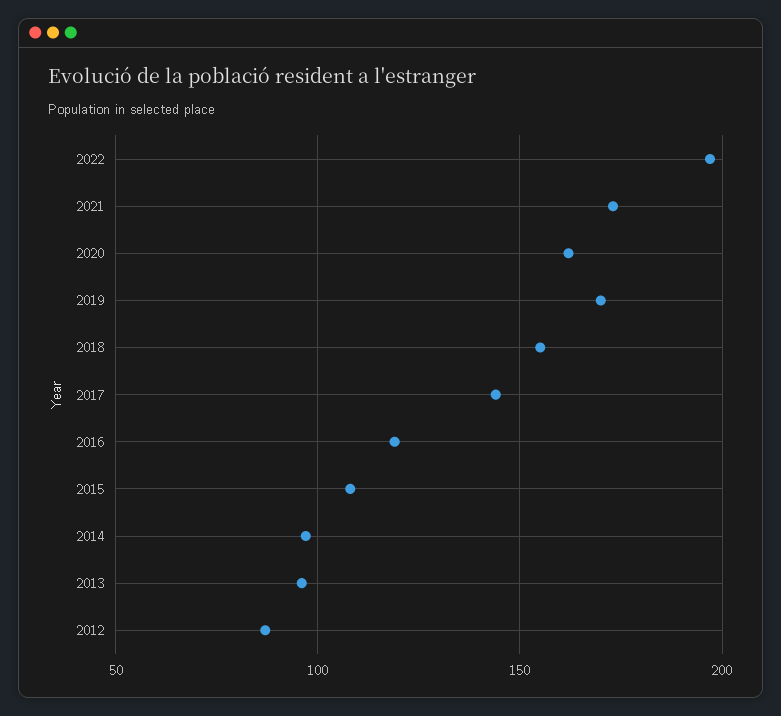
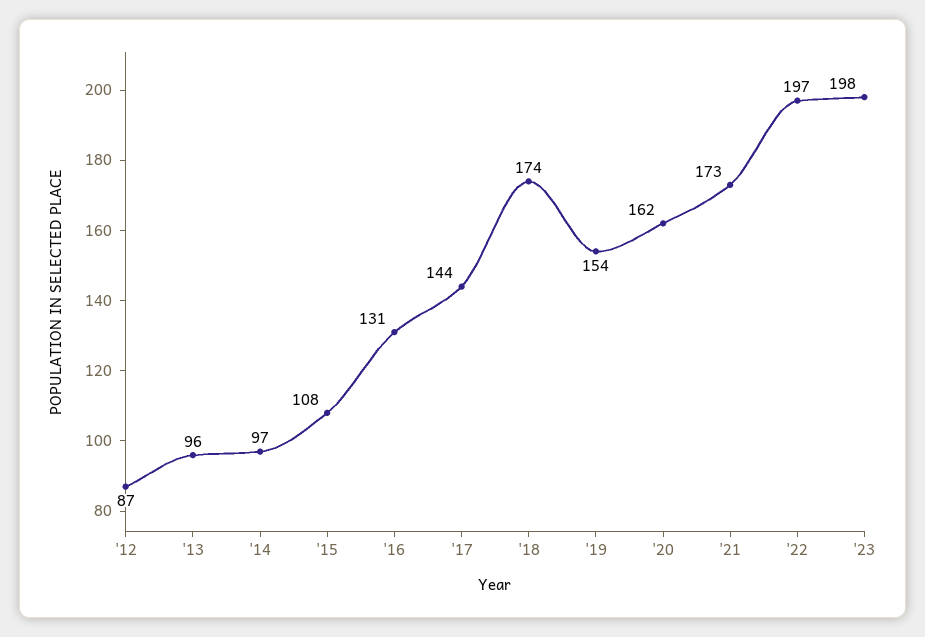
2019: 170 -> 154
2018: 155 -> 174
2016: 120 -> 131
'23: none -> 198

